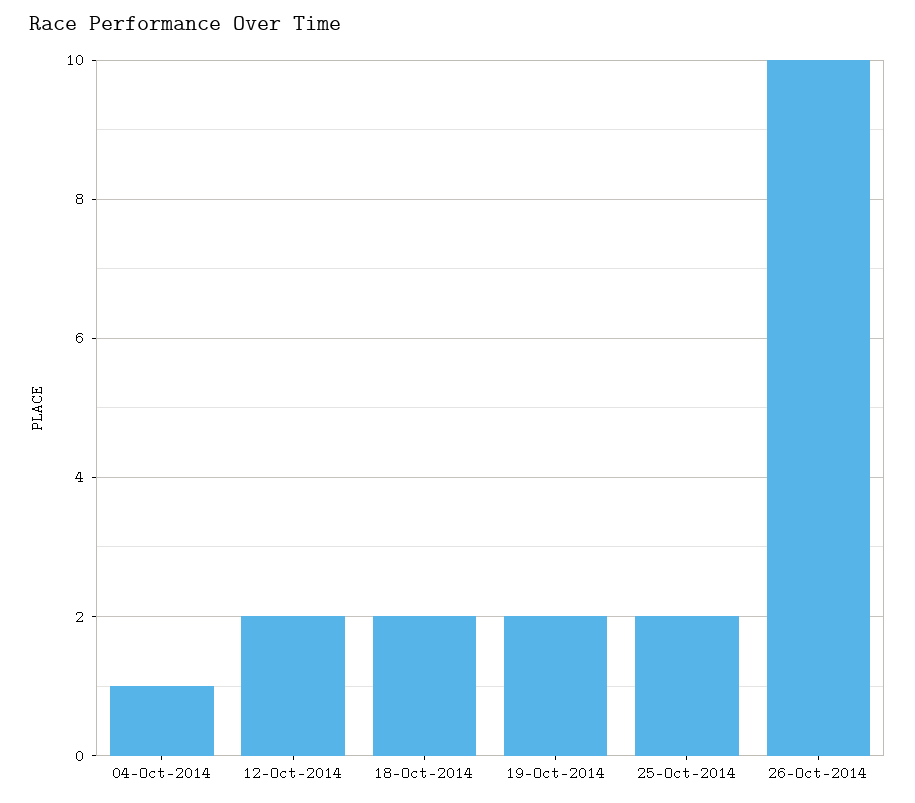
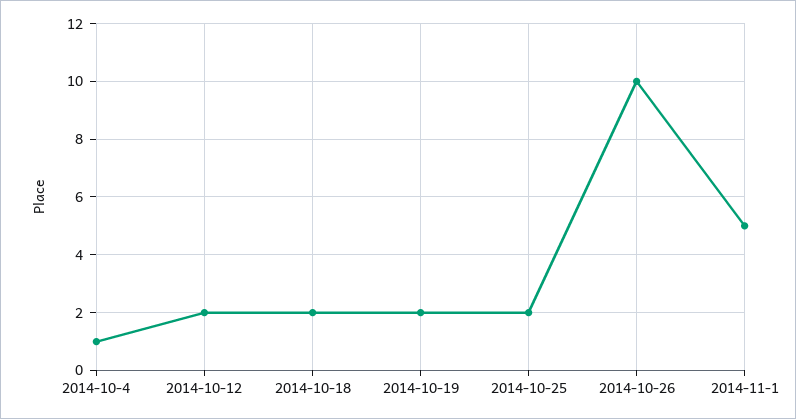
2014-11-1: none -> 5

